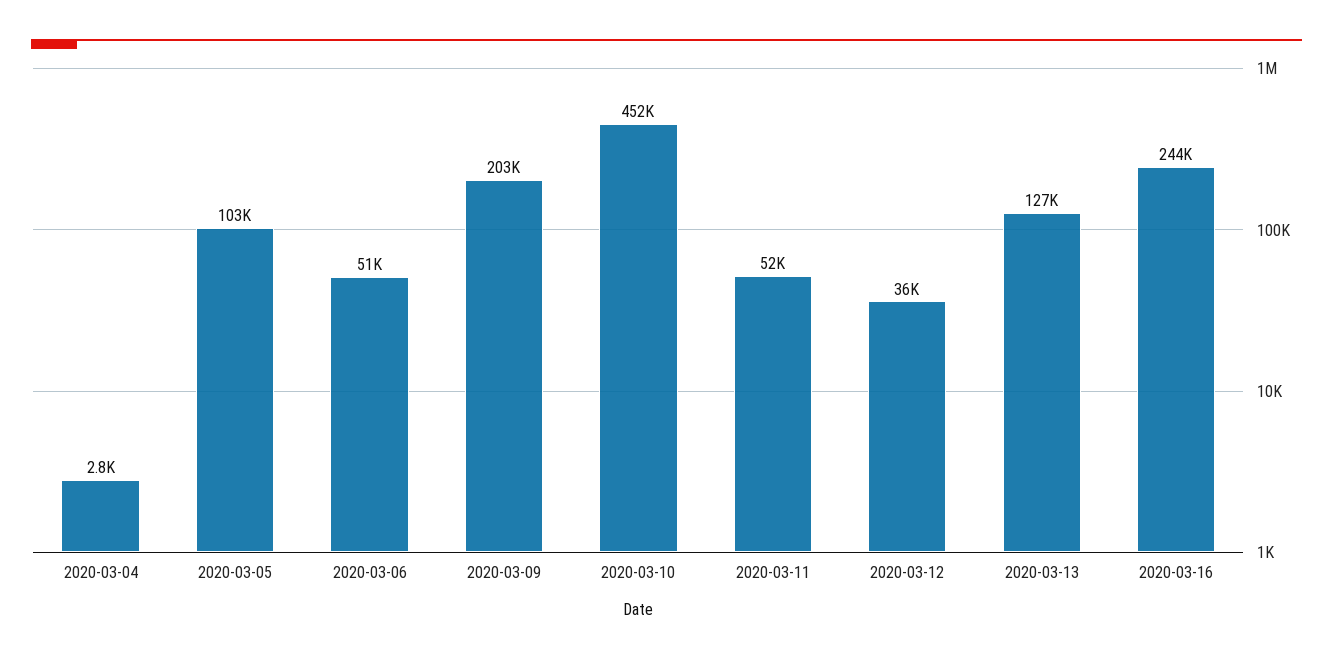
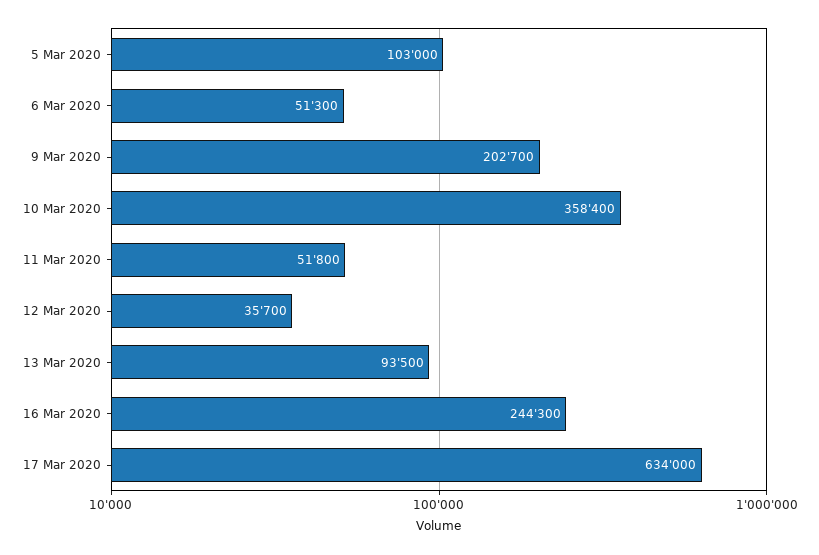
2020-03-04: 2800 -> none
2020-03-10: 452000 -> 358400
2020-03-13: 127000 -> 93500
17 Mar 2020: none -> 634000

